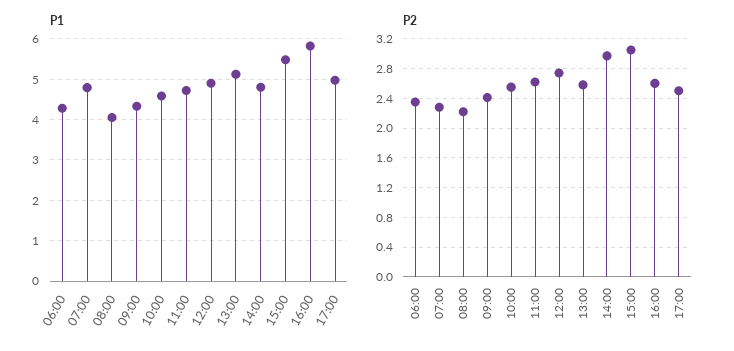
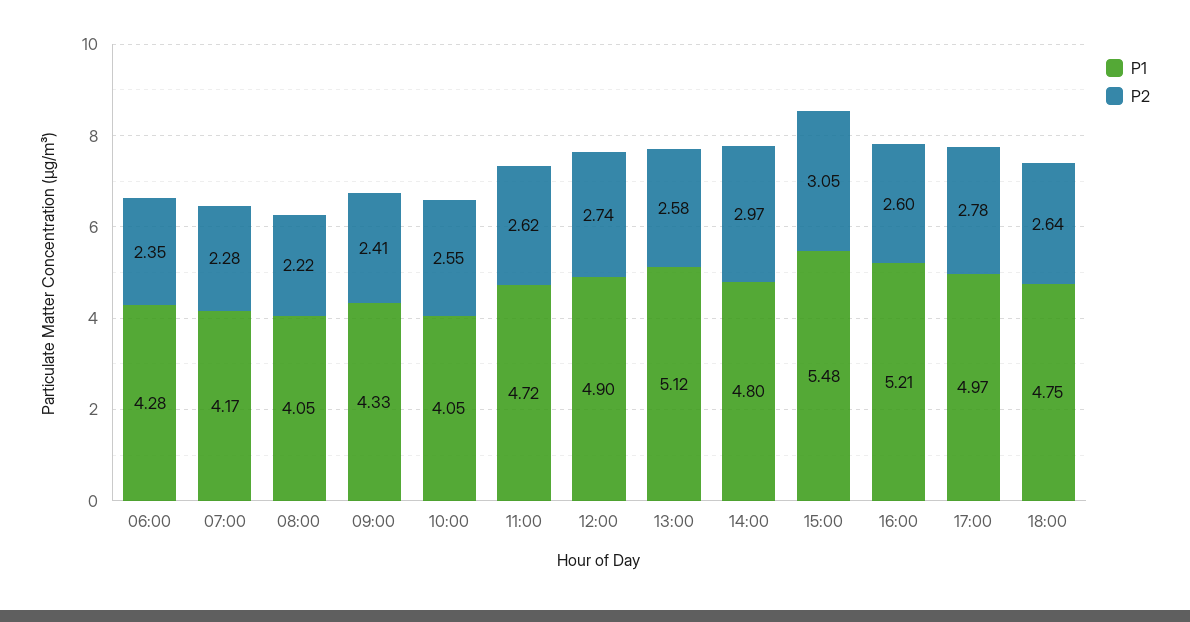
P1, 07:00: 4.8 -> 4.17
P1, 10:00: 4.6 -> 4.05
P1, 16:00: 5.8 -> 5.21
P2, 17:00: 2.5 -> 2.78
P1, 18:00: none -> 4.75
P2, 18:00: none -> 2.64

